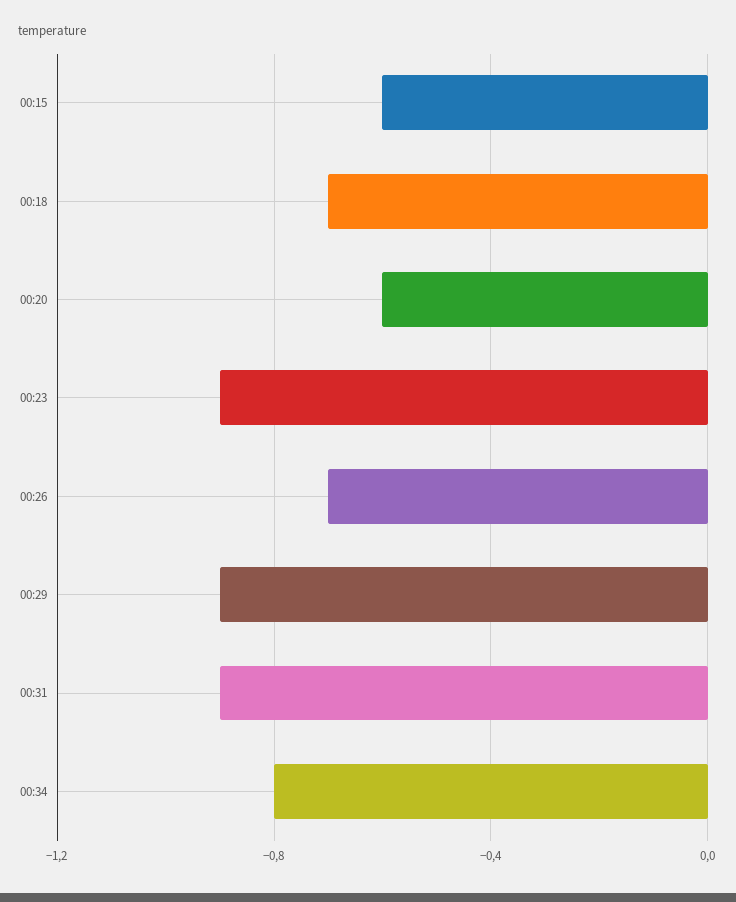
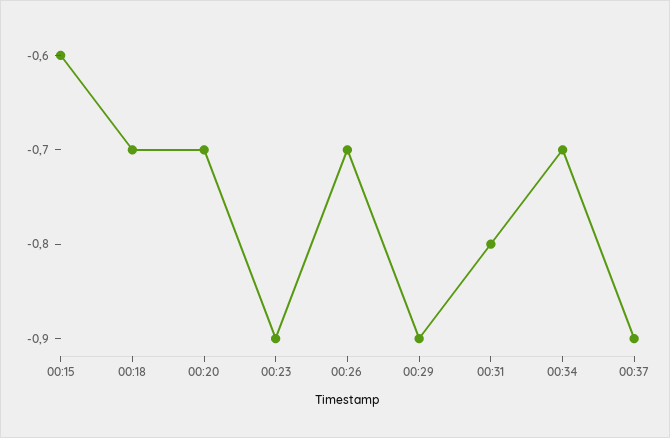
00:20: -0.6 -> -0.7
00:31: -0.9 -> -0.8
00:34: -0.8 -> -0.7
00:37: none -> -0.9

